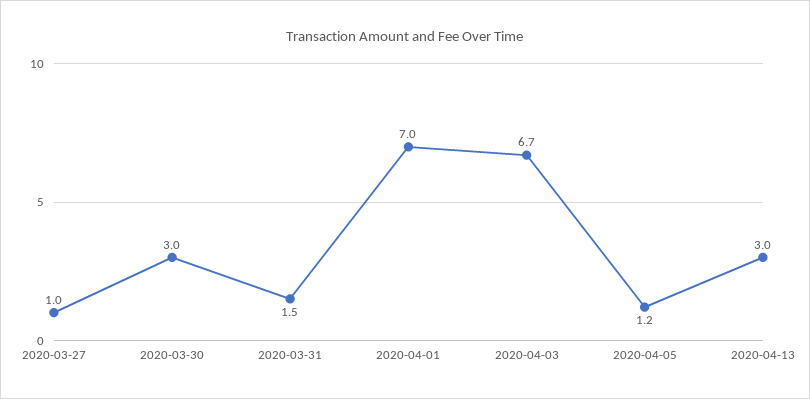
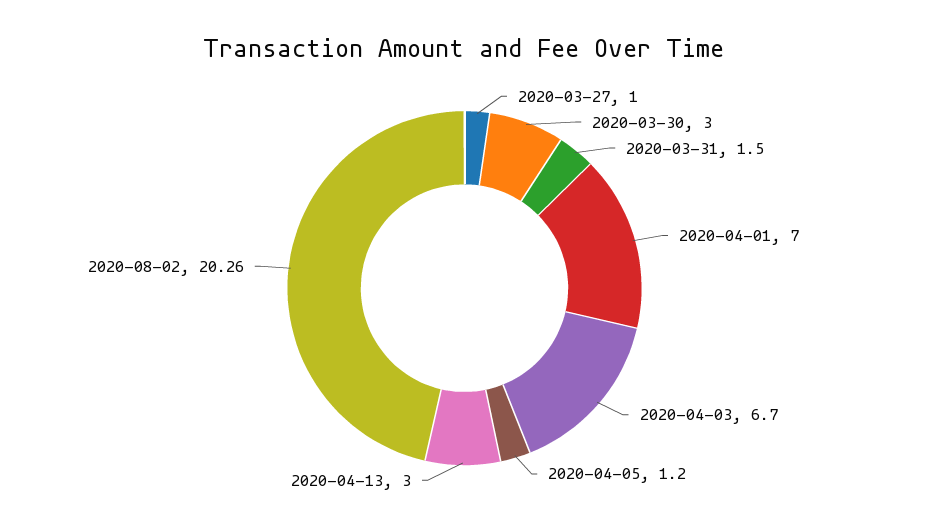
2020-08-02: none -> 20.26

